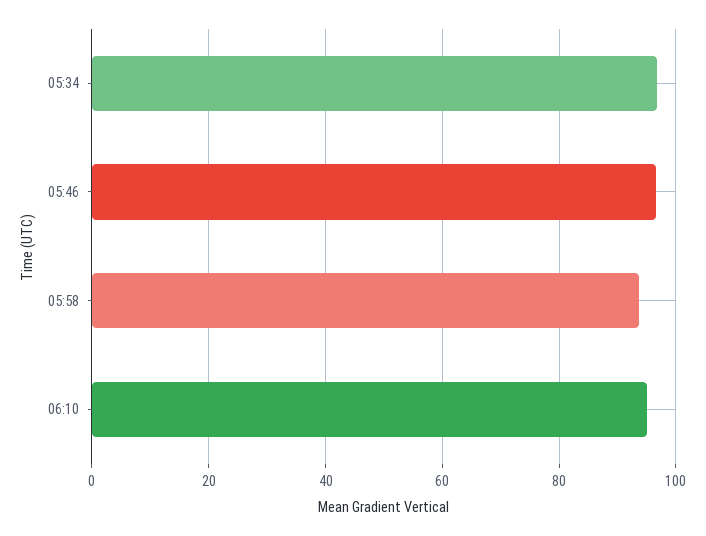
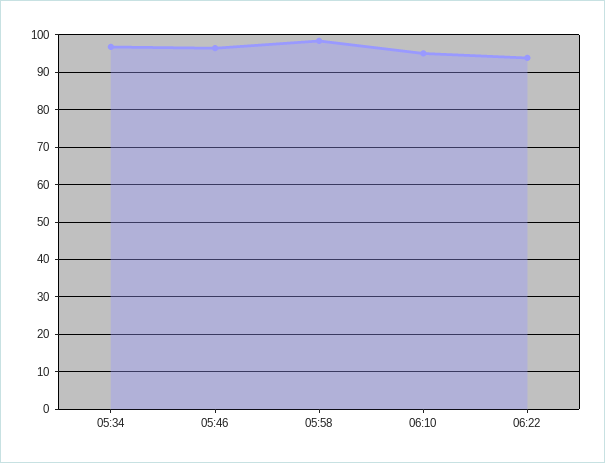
05:58: 94 -> 98
06:22: none -> 94

